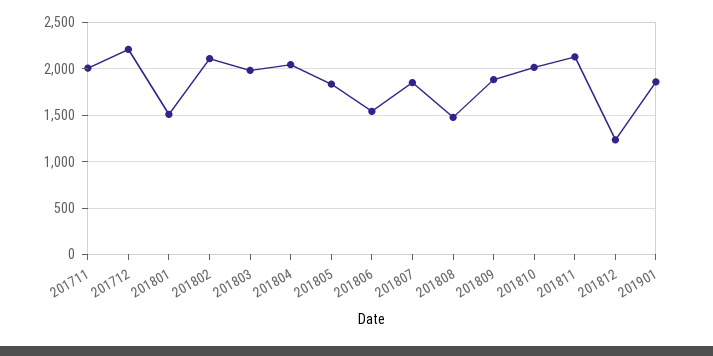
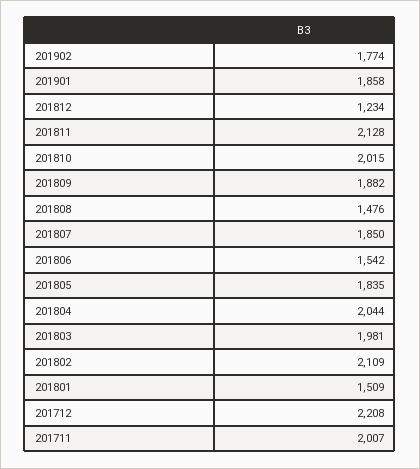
201902: none -> 1774

